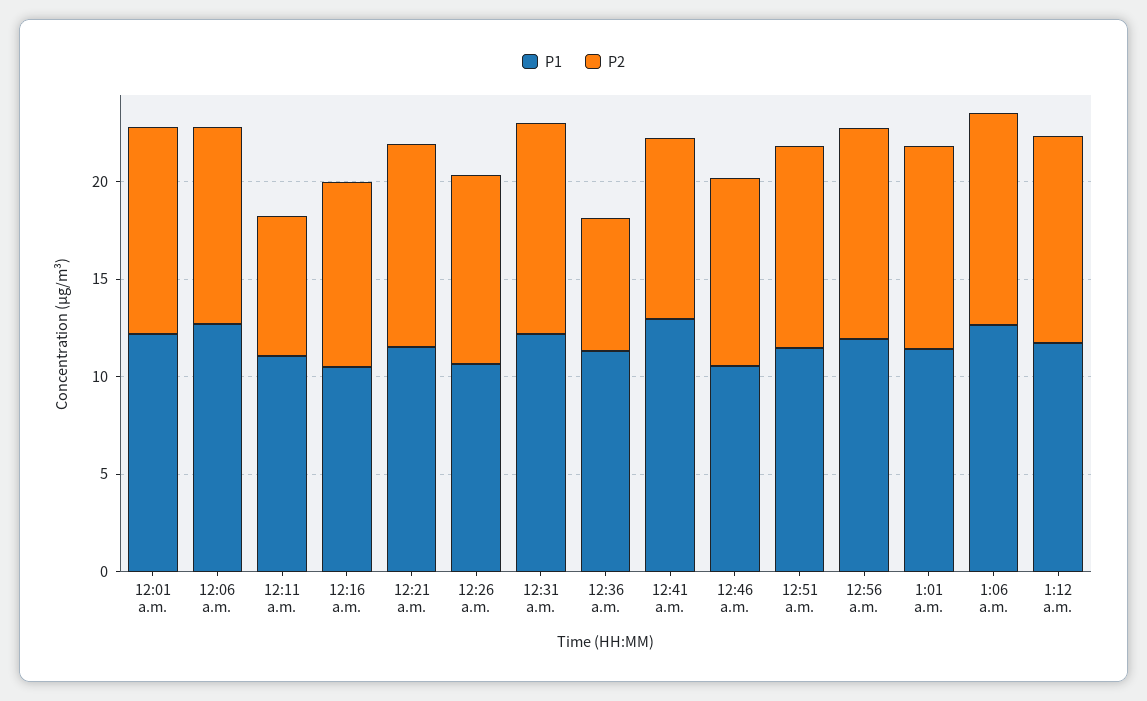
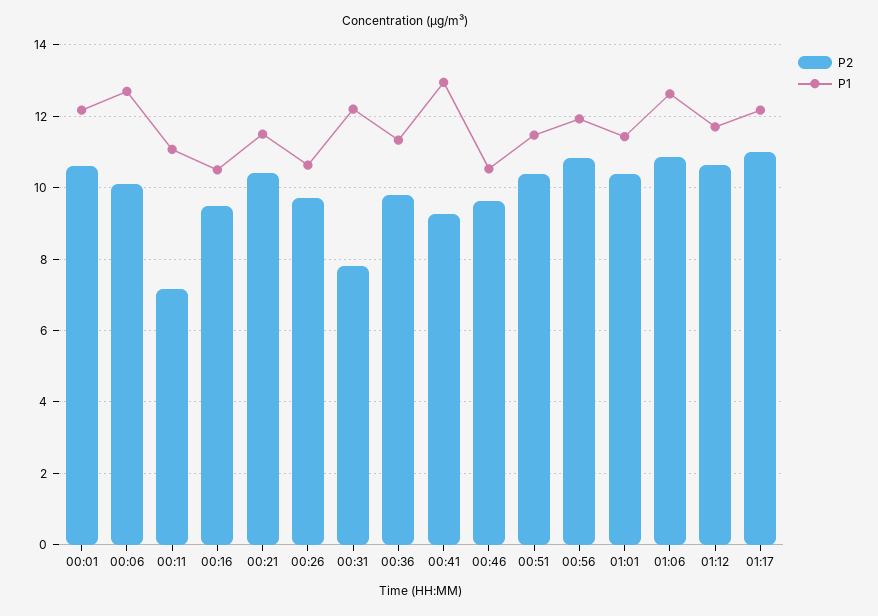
P2, 12:31 a.m.: 11 -> 7.8
P2, 12:36 a.m.: 7 -> 9.8
P2, 01:17: none -> 11
P1, 01:17: none -> 12.2

